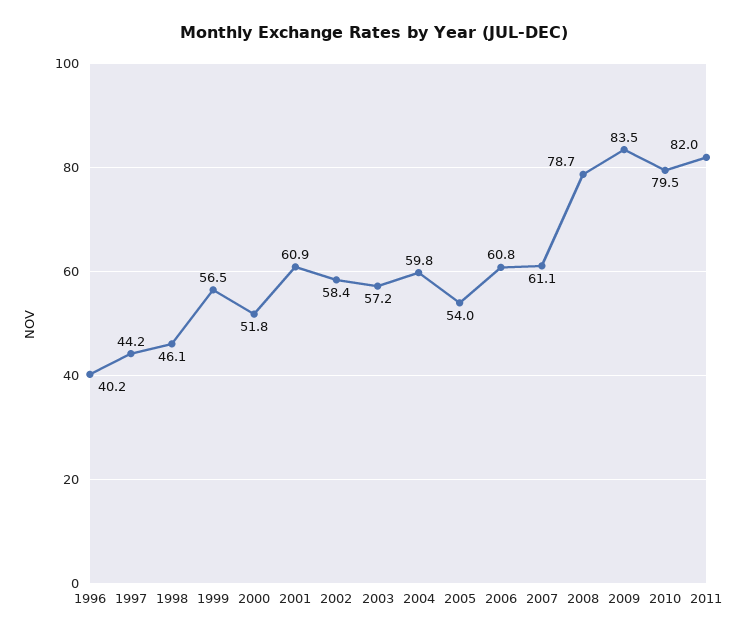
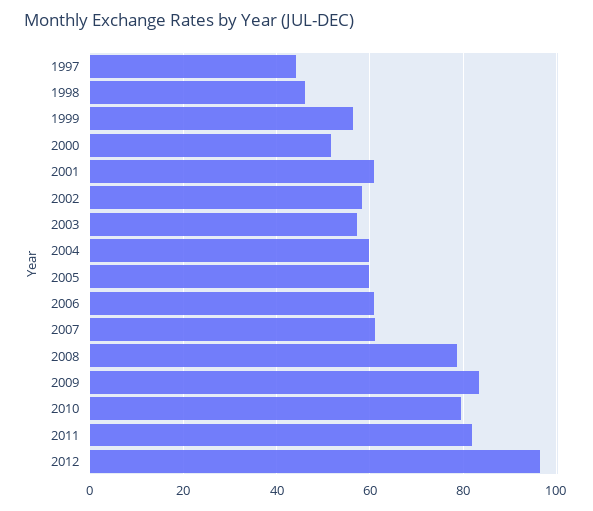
1996: 40.2 -> none
2005: 54 -> 60
2012: none -> 96

